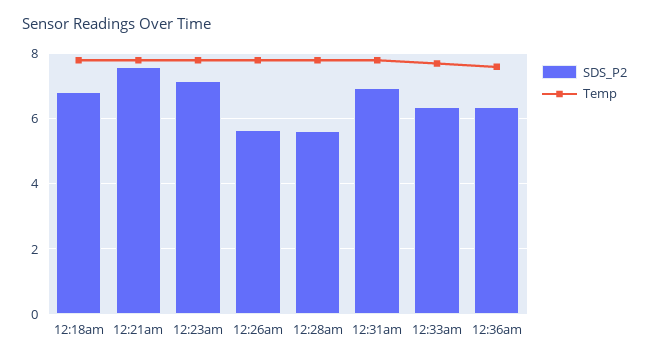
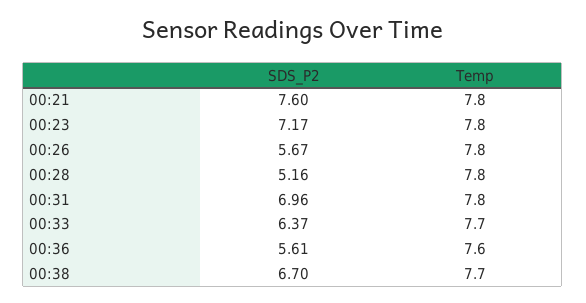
SDS_P2, 12:18am: 6.8 -> none
Temp, 12:18am: 7.8 -> none
SDS_P2, 12:28am: 5.6 -> 5.16
SDS_P2, 12:36am: 6.4 -> 5.61
SDS_P2, 00:38: none -> 6.7
Temp, 00:38: none -> 7.7

